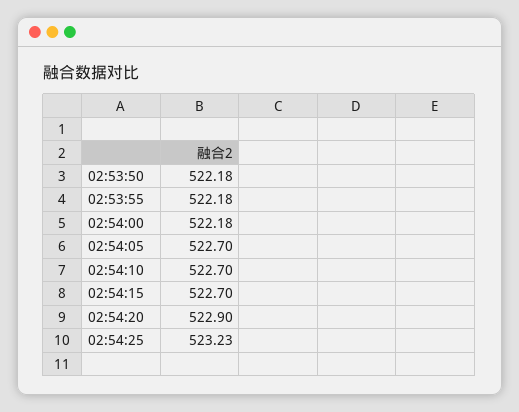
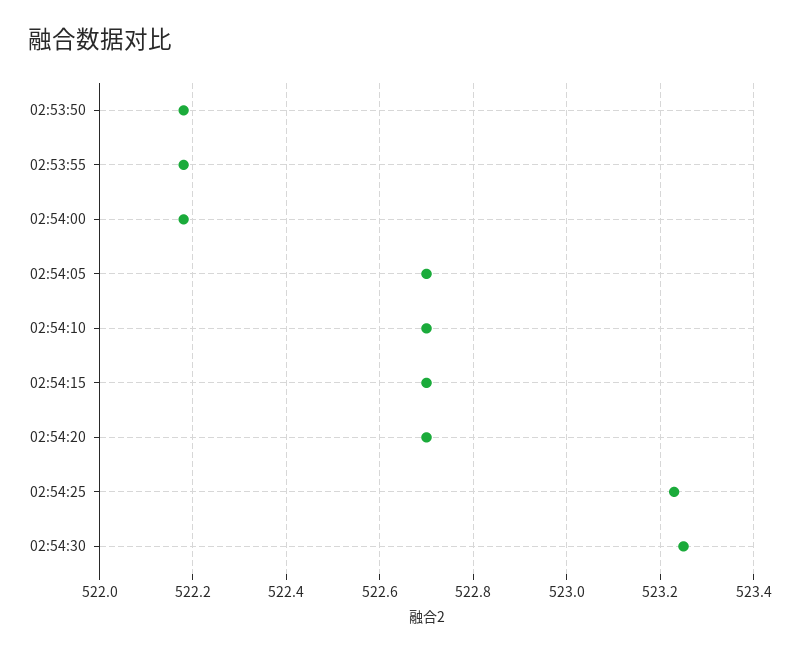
02:54:20: 522.9 -> 522.7
02:54:30: none -> 523.25

